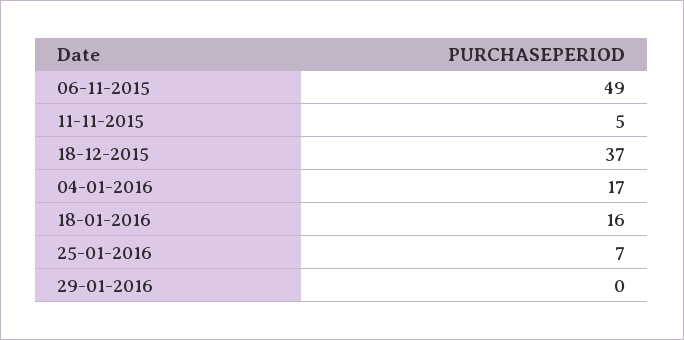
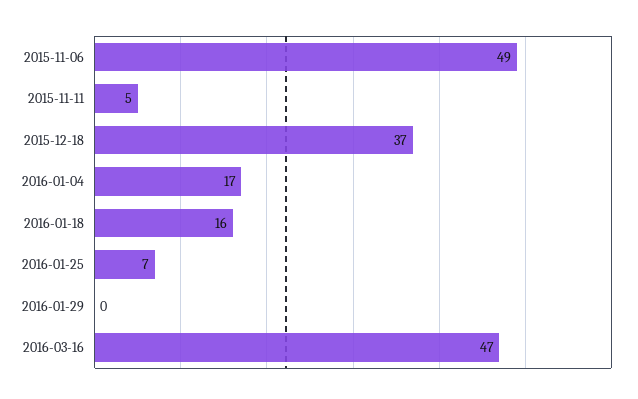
2016-03-16: none -> 47

